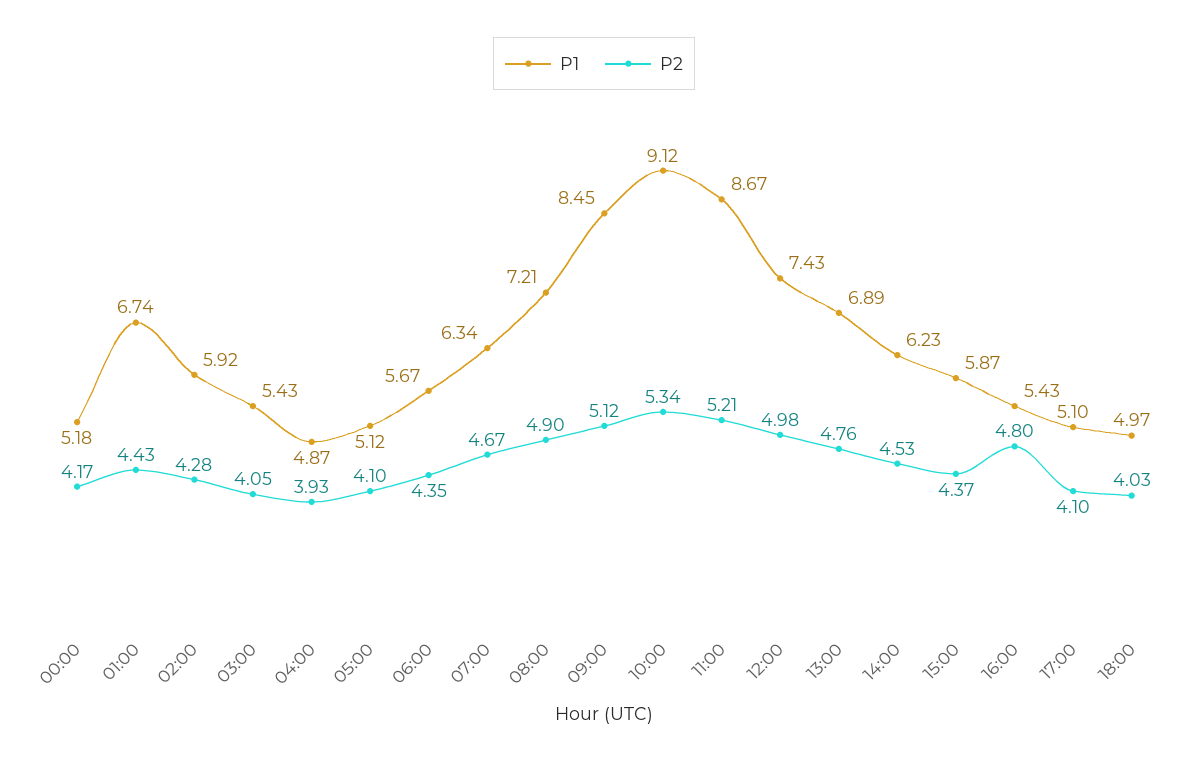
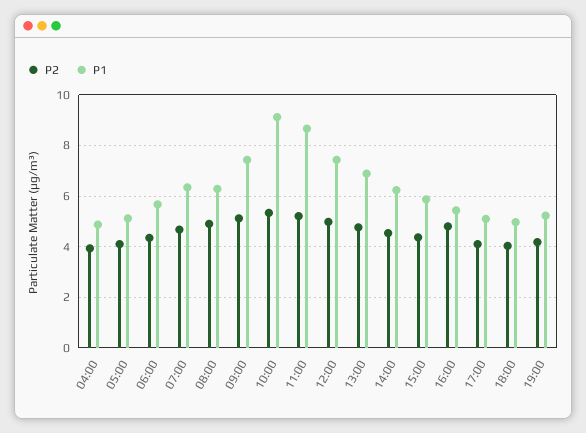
P1, 00:00: 5.18 -> none
P2, 00:00: 4.17 -> none
P1, 01:00: 6.74 -> none
P2, 01:00: 4.43 -> none
P1, 02:00: 5.92 -> none
P2, 02:00: 4.28 -> none
P1, 03:00: 5.43 -> none
P2, 03:00: 4.05 -> none
P1, 08:00: 7.21 -> 6.25
P1, 09:00: 8.45 -> 7.5
P2, 19:00: none -> 4.25
P1, 19:00: none -> 5.25

